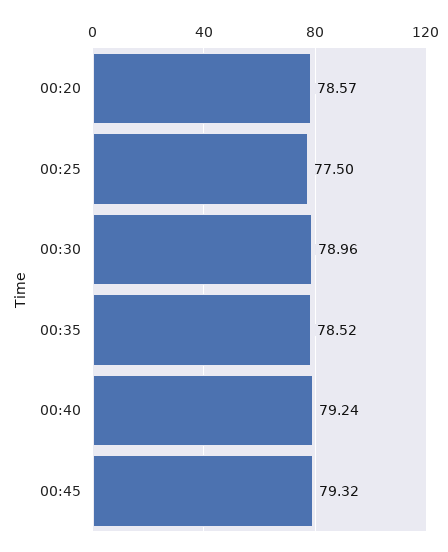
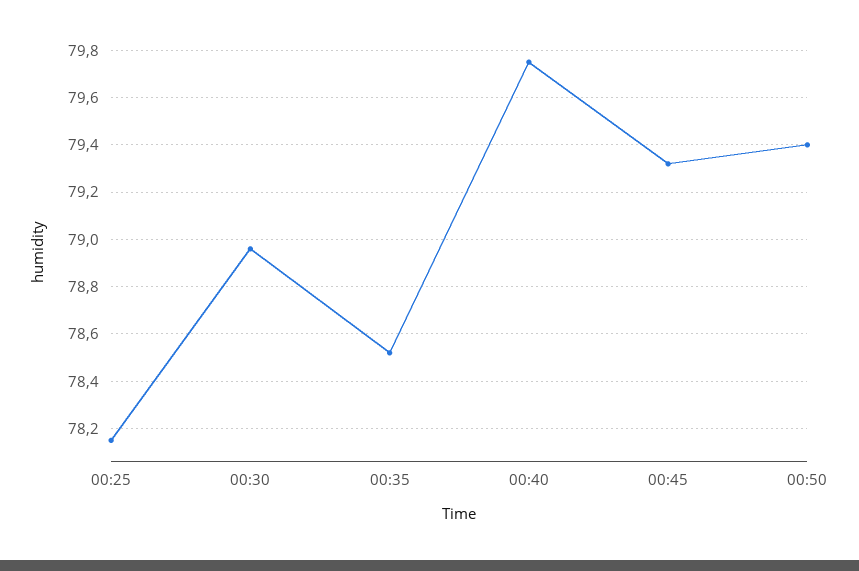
00:20: 78.57 -> none
00:25: 77.5 -> 78.15
00:40: 79.24 -> 79.75
00:50: none -> 79.4

